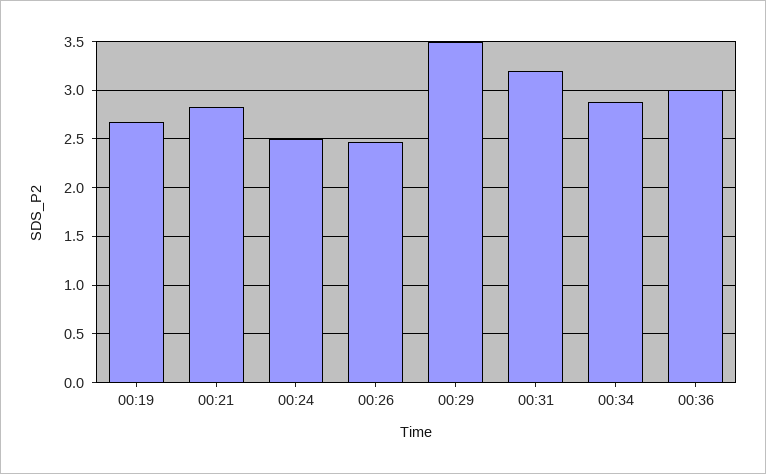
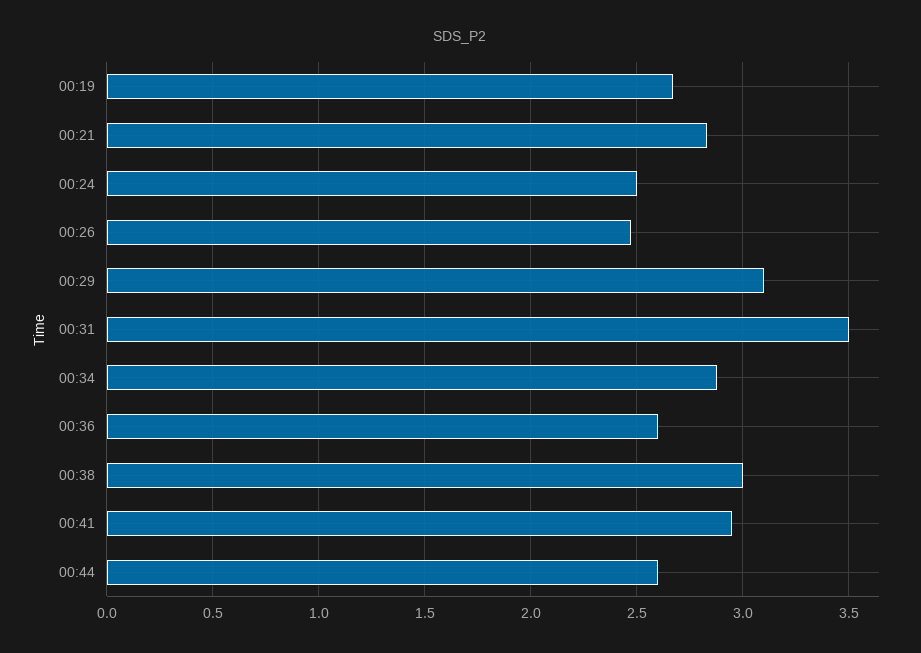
00:29: 3.5 -> 3.1
00:31: 3.2 -> 3.5
00:36: 3 -> 2.6
00:38: none -> 3
00:41: none -> 2.95
00:44: none -> 2.6

